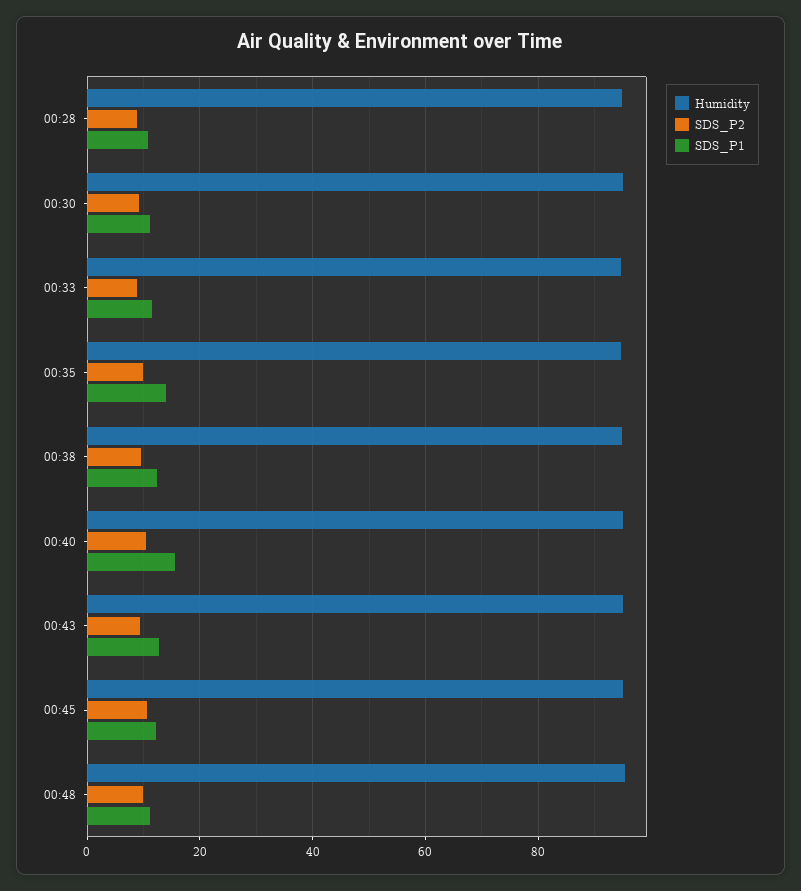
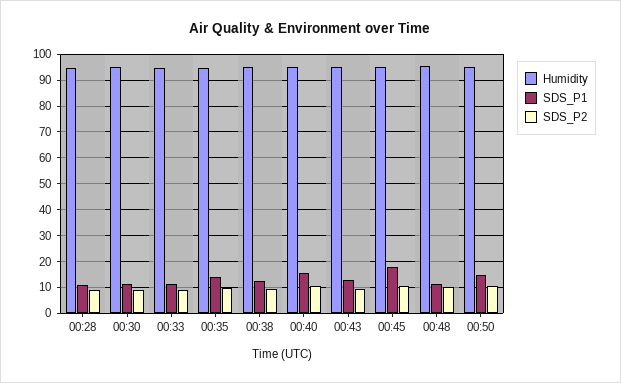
SDS_P1, 00:45: 12 -> 17.5
Humidity, 00:50: none -> 95
SDS_P1, 00:50: none -> 15
SDS_P2, 00:50: none -> 10

